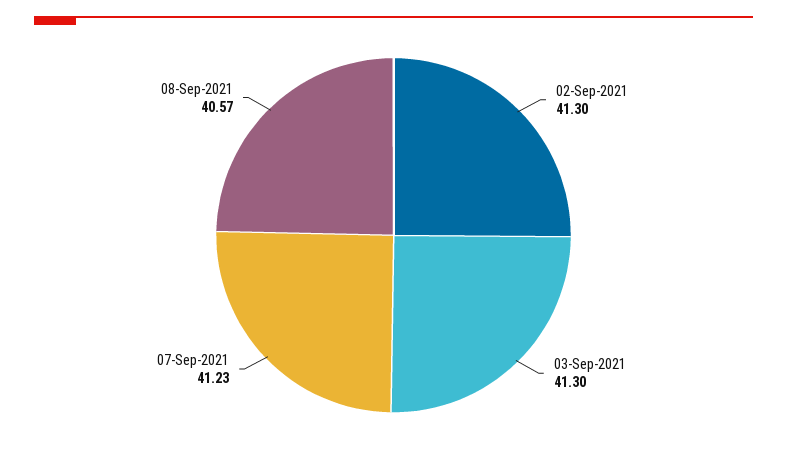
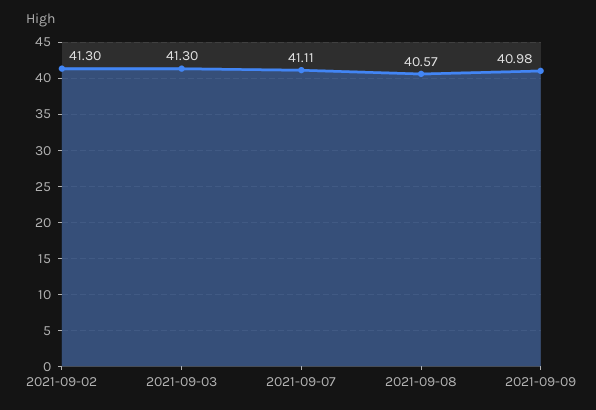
07-Sep-2021: 41.23 -> 41.11
2021-09-09: none -> 40.98

